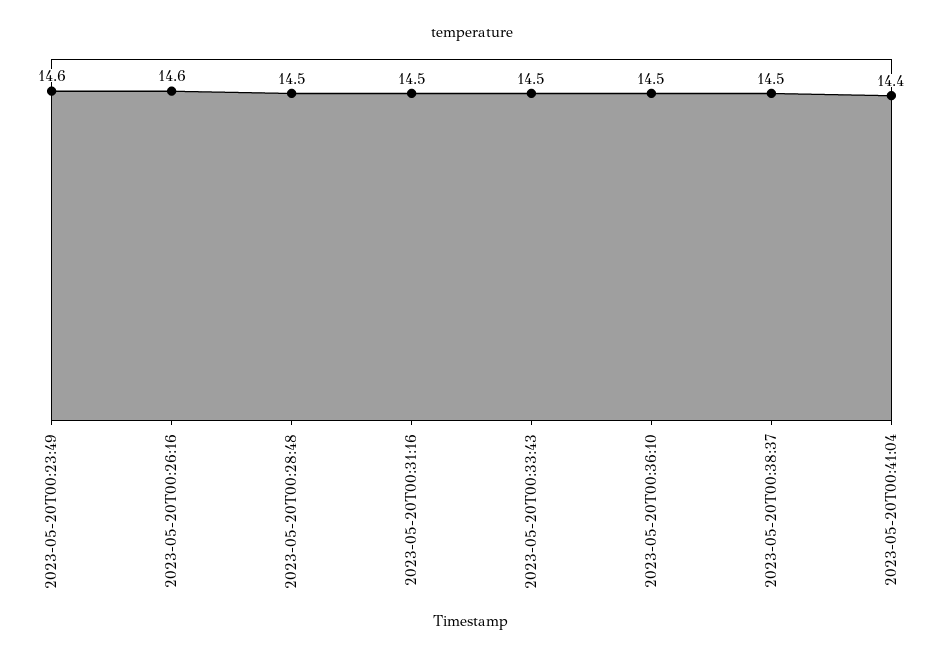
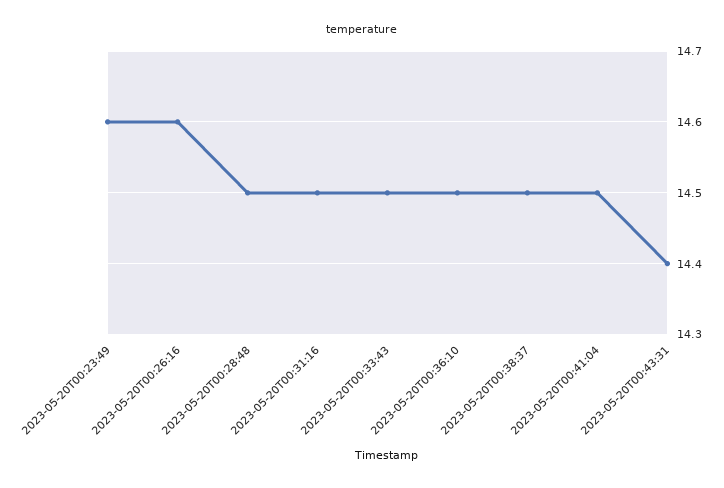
2023-05-20T00:41:04: 14.4 -> 14.5
2023-05-20T00:43:31: none -> 14.4

